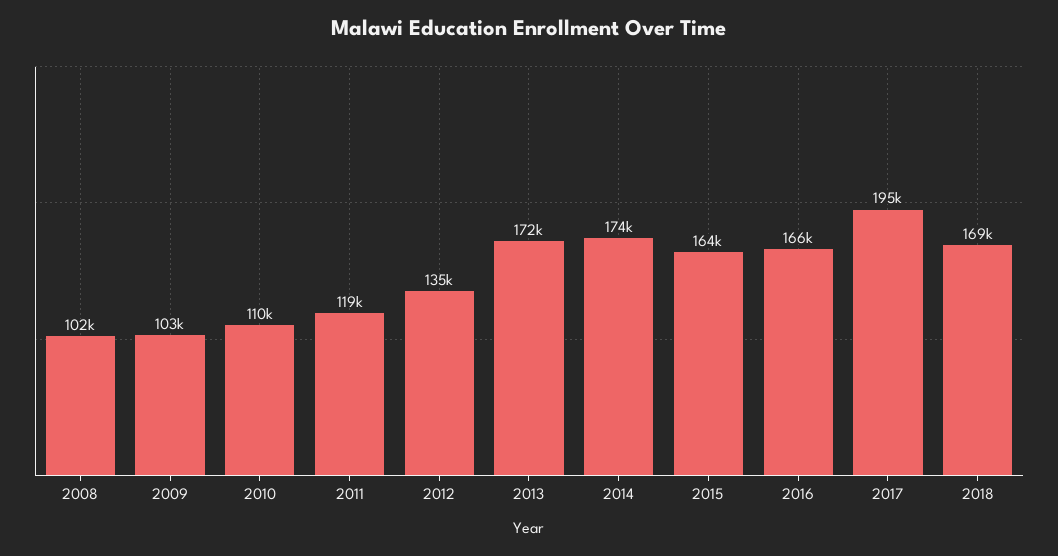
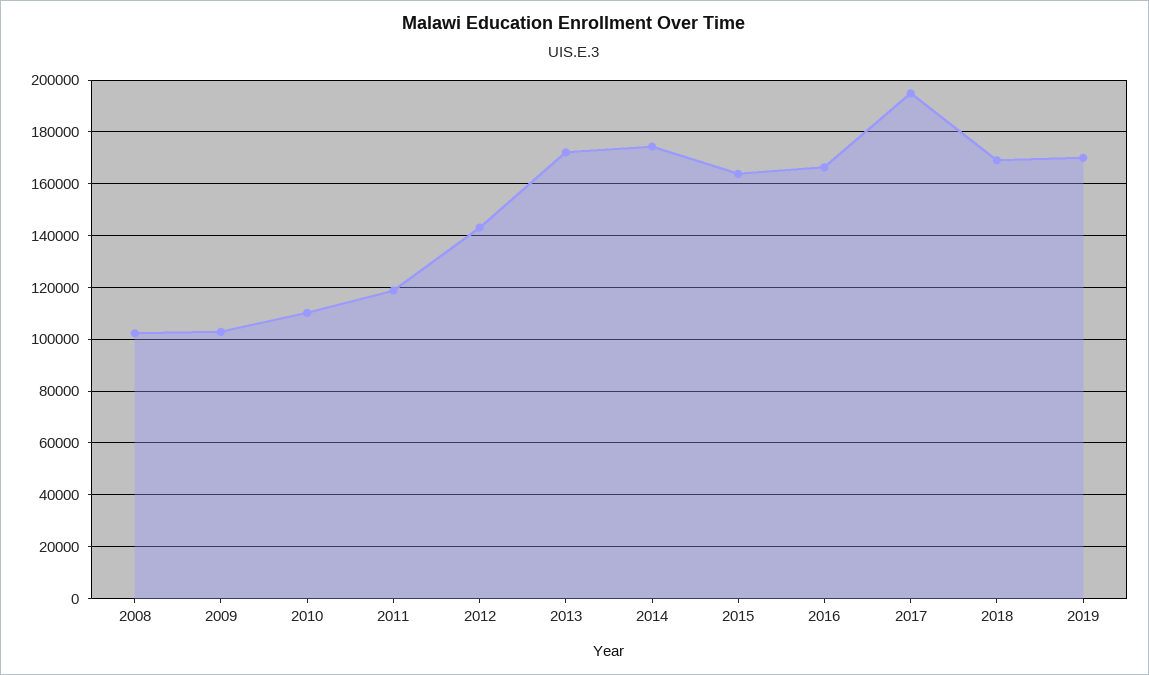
2012: 135000 -> 142500
2019: none -> 170000

